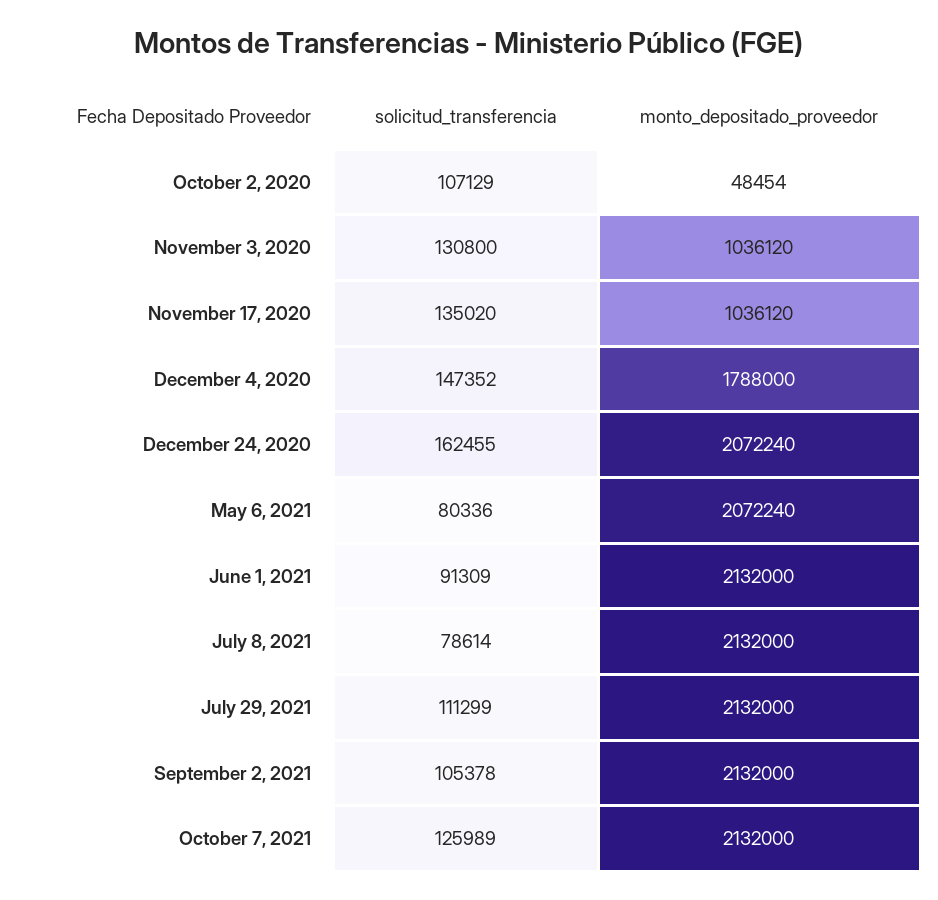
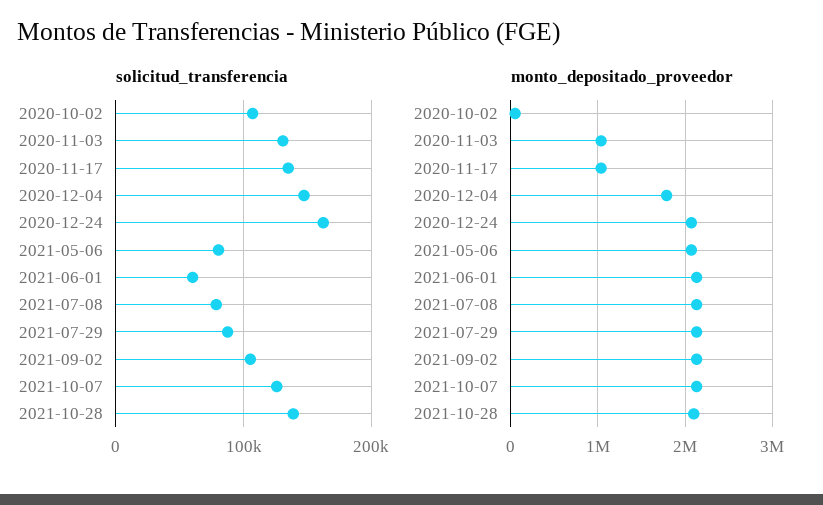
solicitud_transferencia, June 1, 2021: 91309 -> 60000
solicitud_transferencia, July 29, 2021: 111299 -> 90000
solicitud_transferencia, 2021-10-28: none -> 140000
monto_depositado_proveedor, 2021-10-28: none -> 2100000

